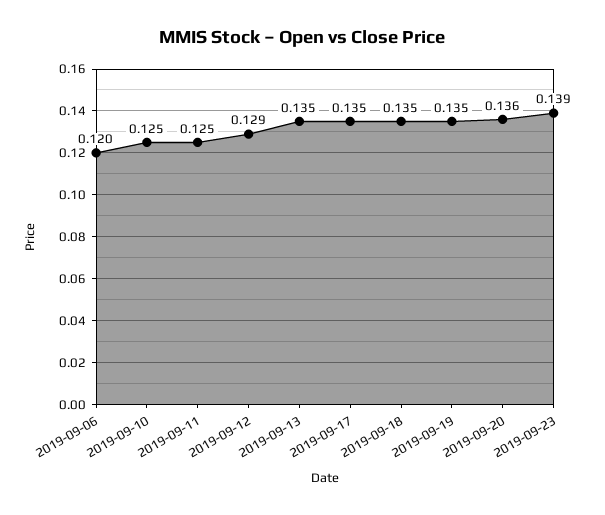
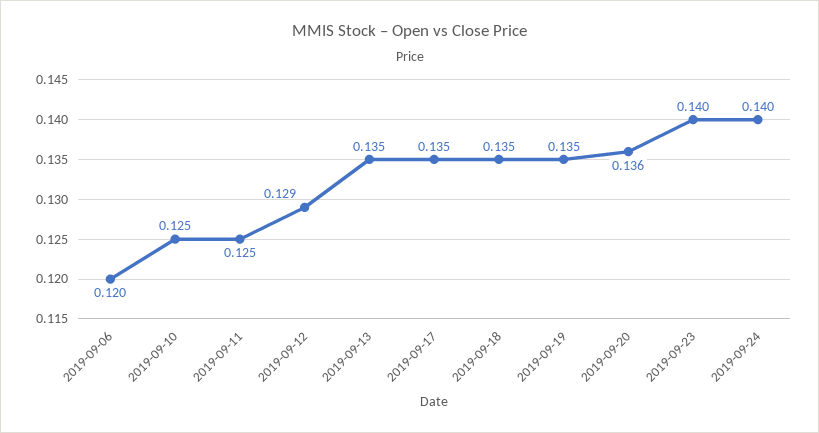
2019-09-23: 0.139 -> 0.14
2019-09-24: none -> 0.14

